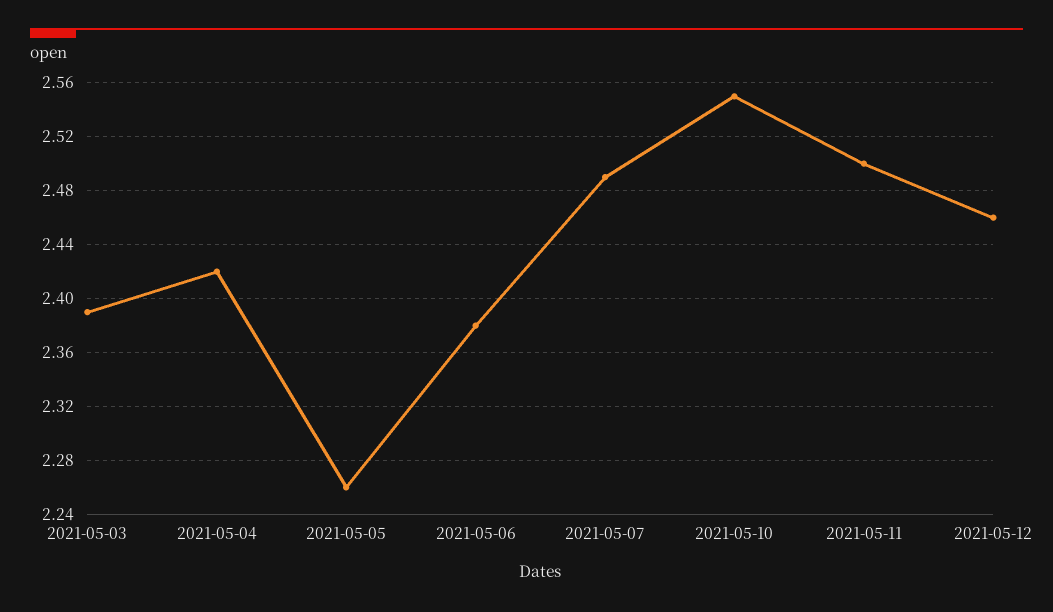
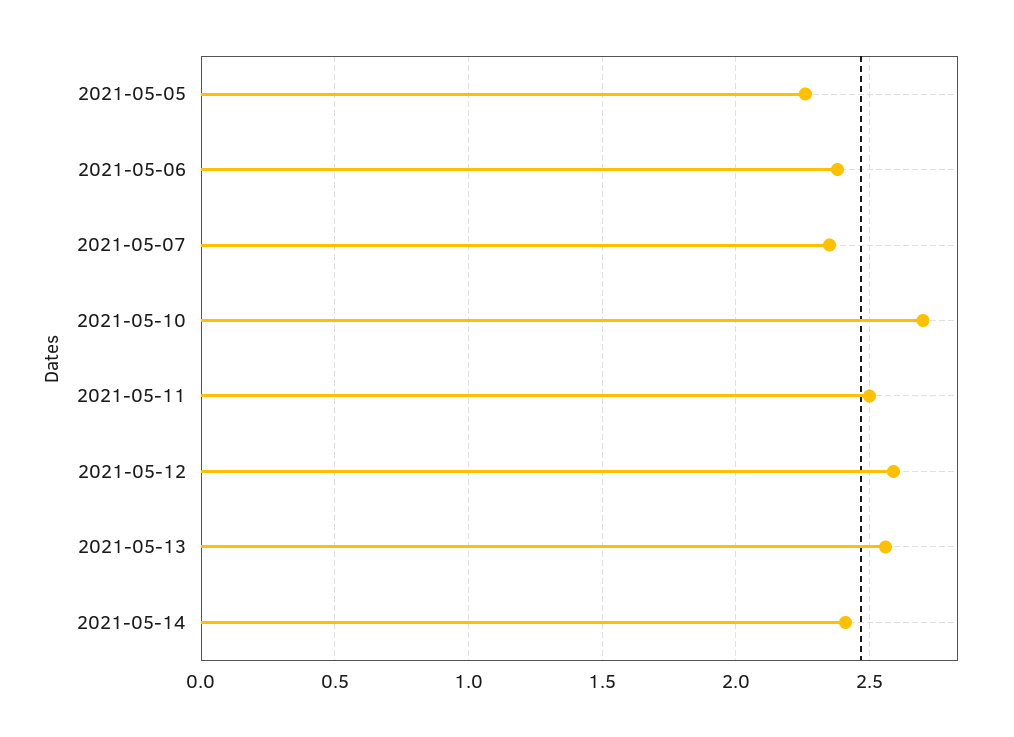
2021-05-03: 2.39 -> none
2021-05-04: 2.42 -> none
2021-05-07: 2.49 -> 2.35
2021-05-10: 2.55 -> 2.7
2021-05-12: 2.46 -> 2.6
2021-05-13: none -> 2.55
2021-05-14: none -> 2.4

